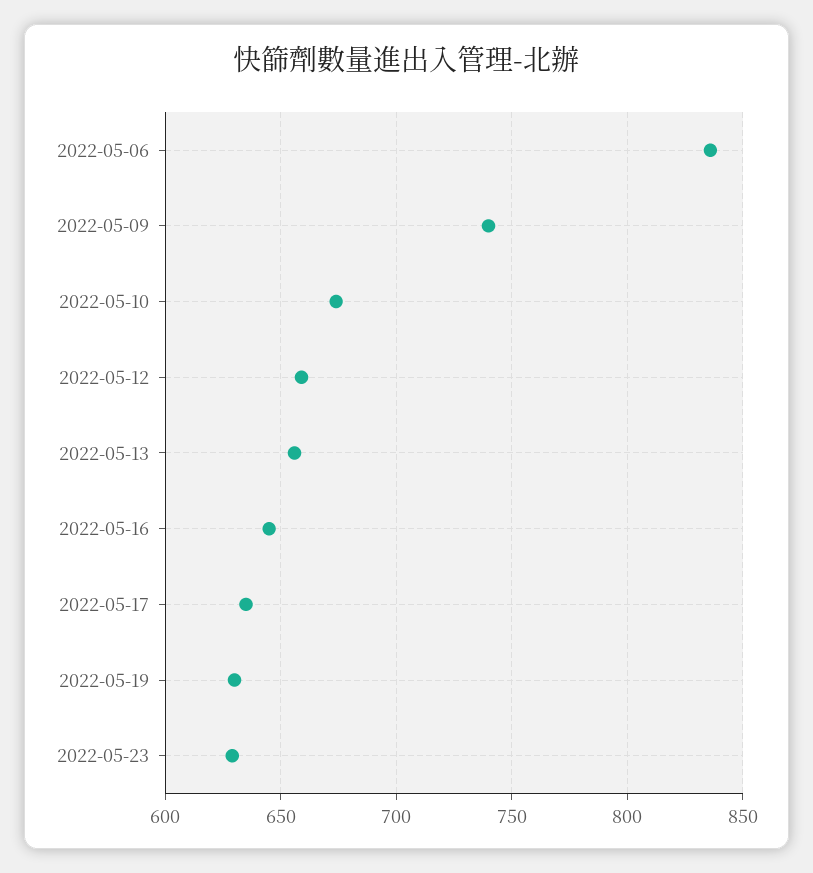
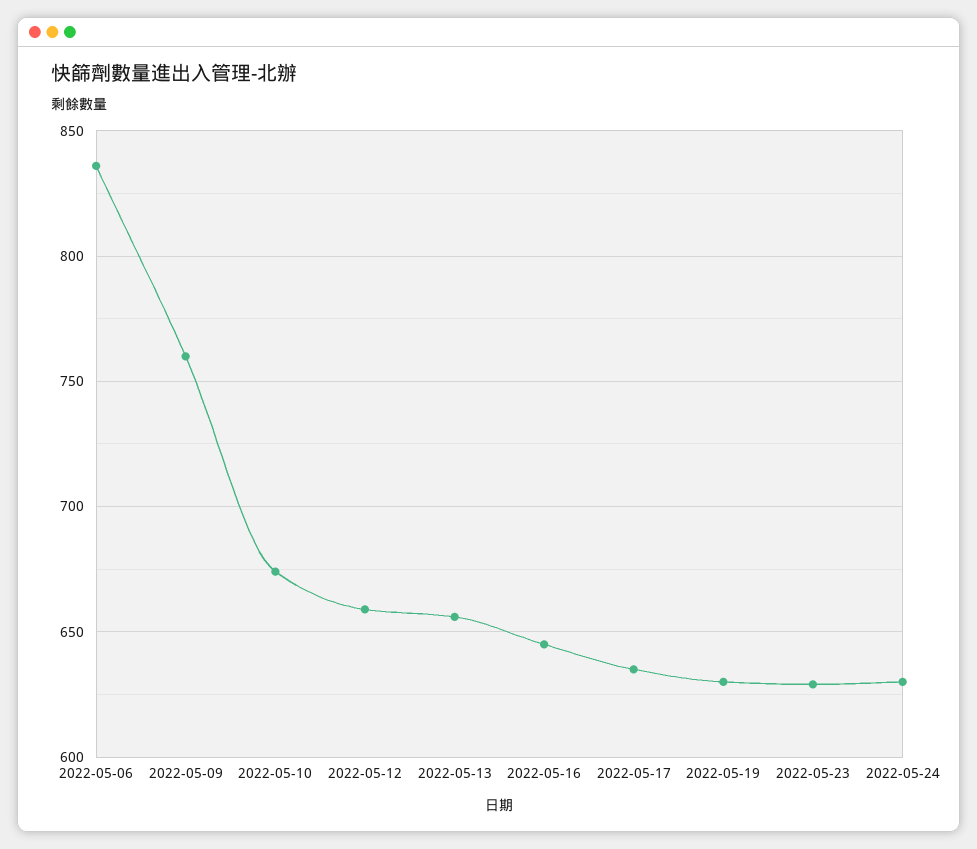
2022-05-09: 740 -> 760
2022-05-24: none -> 630

